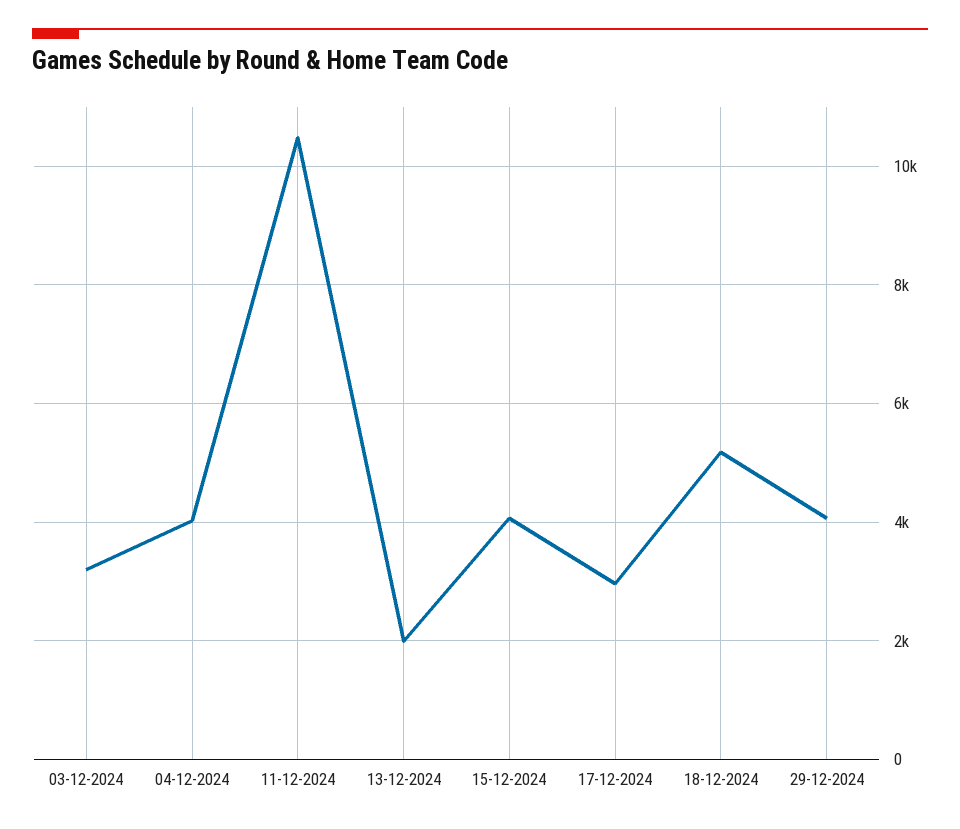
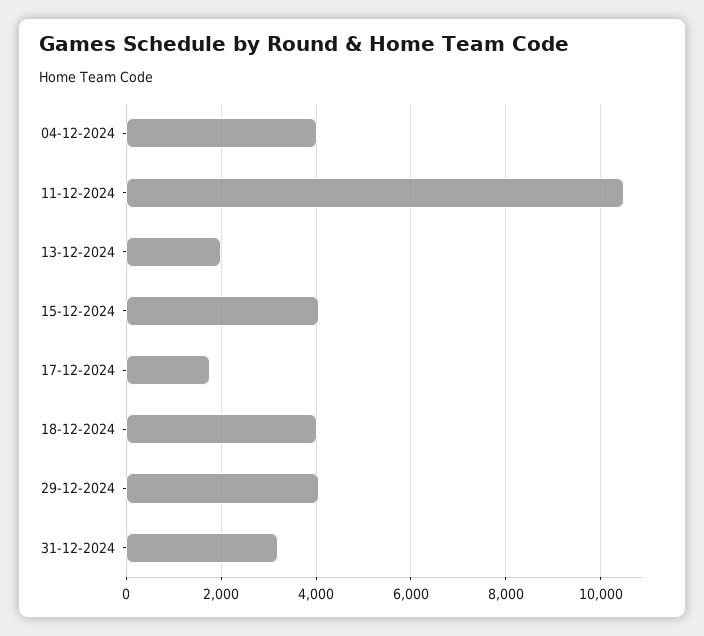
03-12-2024: 3200 -> none
17-12-2024: 3000 -> 1800
18-12-2024: 5200 -> 4000
31-12-2024: none -> 3200

